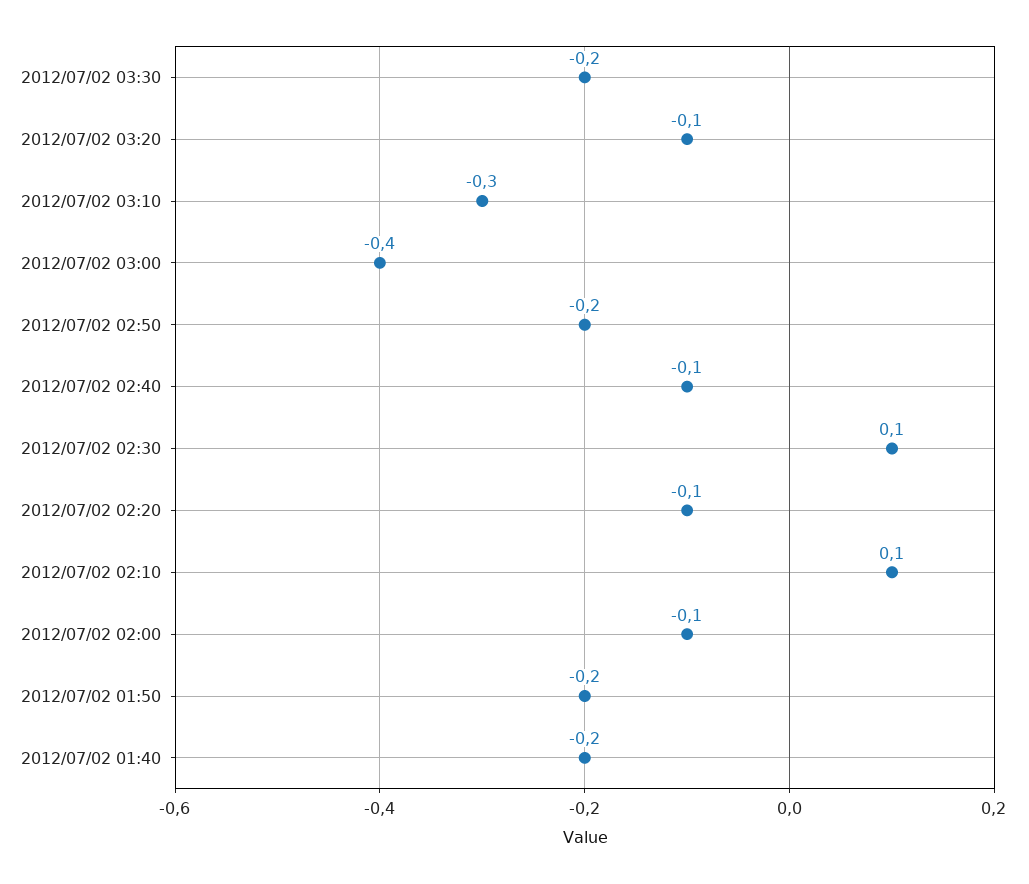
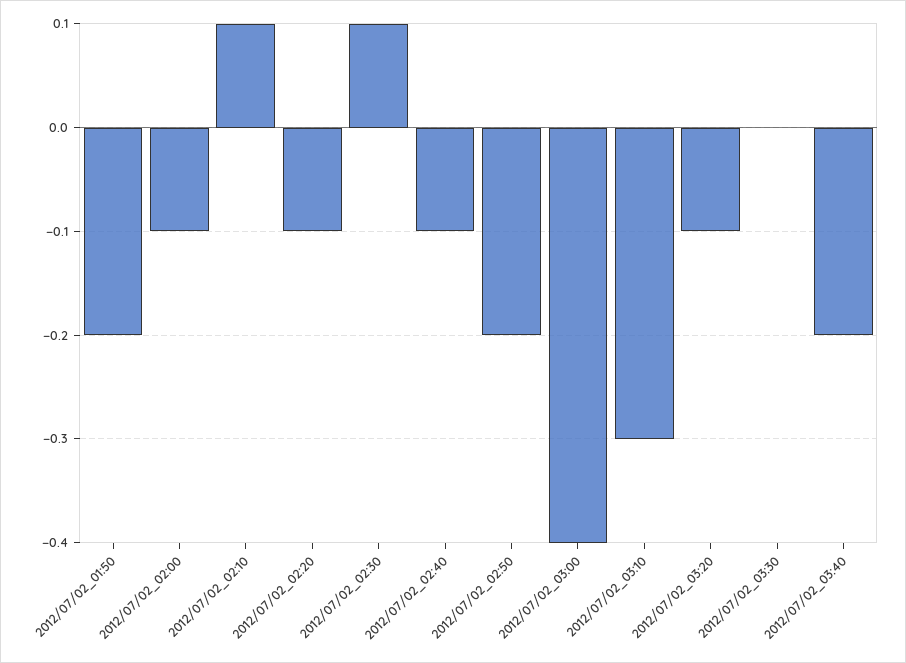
2012/07/02 03:30: -0.2 -> 0
2012/07/02 01:40: -0.2 -> none
2012/07/02_03:40: none -> -0.2

